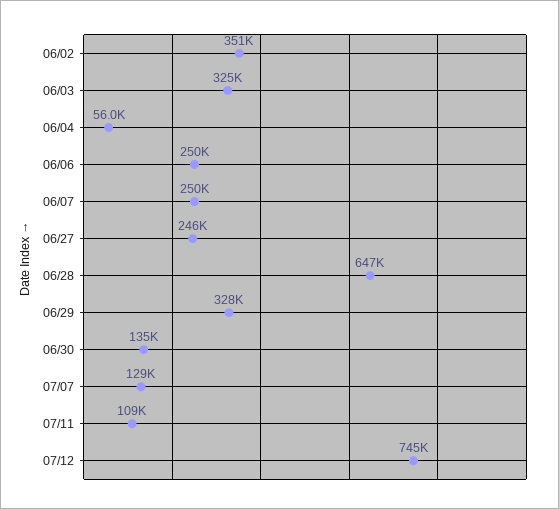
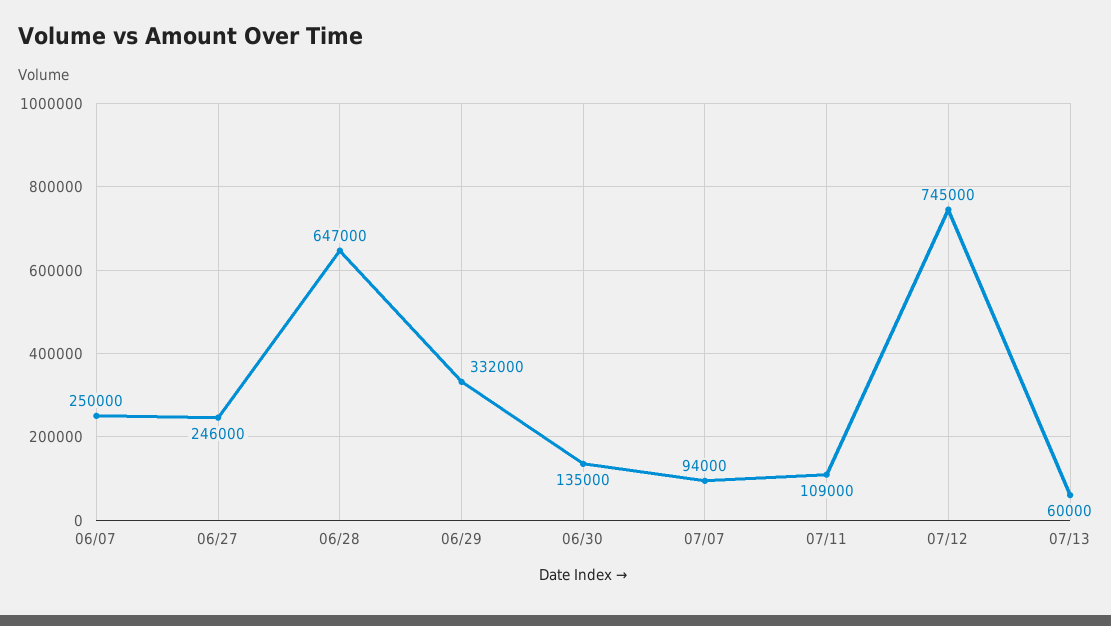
06/02: 351000 -> none
06/03: 325000 -> none
06/04: 56000 -> none
06/06: 250000 -> none
06/29: 328000 -> 332000
07/07: 129000 -> 94000
07/13: none -> 60000

